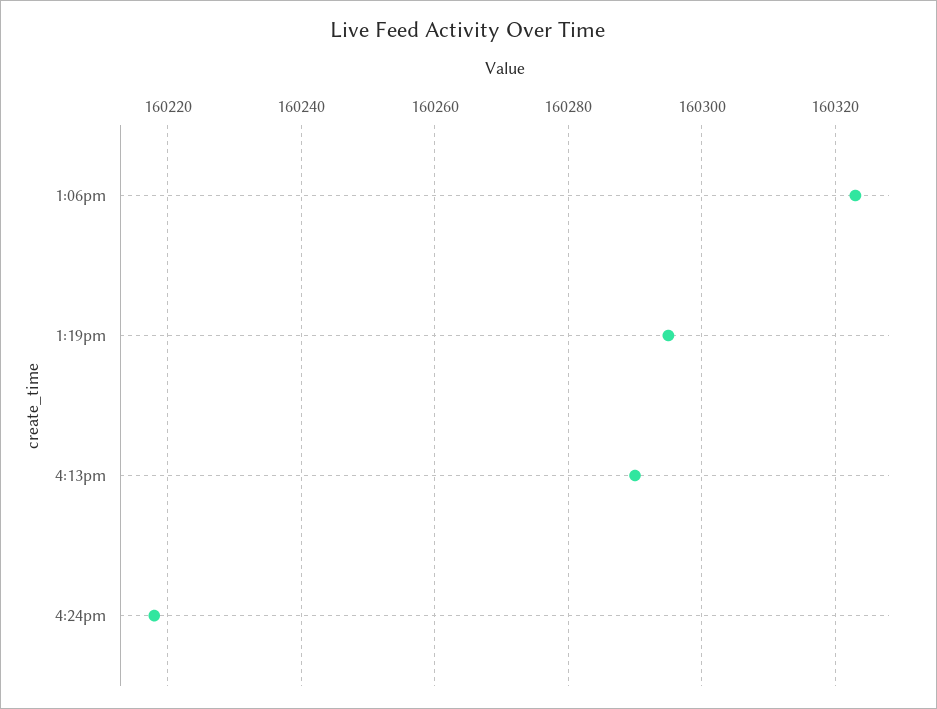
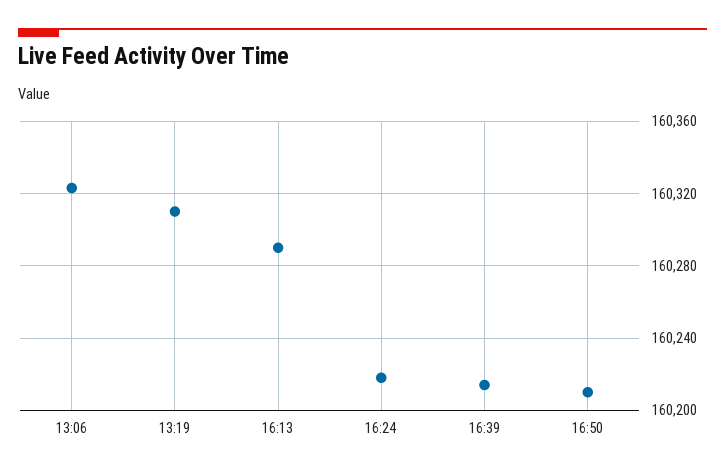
1:19pm: 160295 -> 160310
16:39: none -> 160215
16:50: none -> 160210

